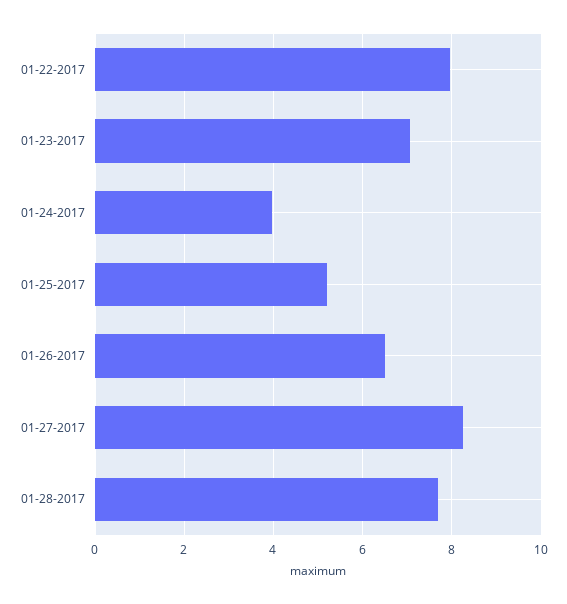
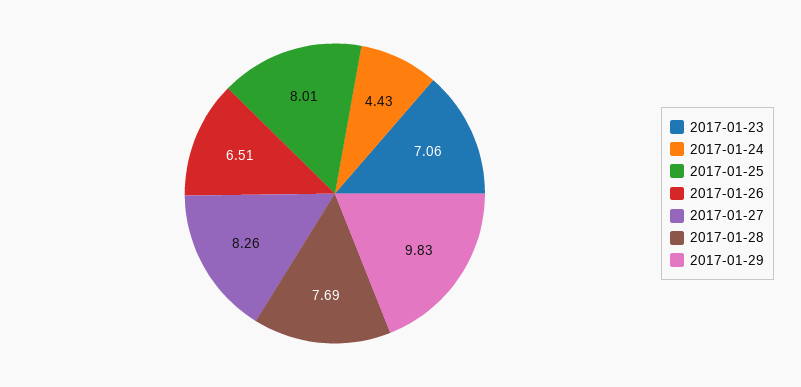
01-22-2017: 8 -> none
01-24-2017: 4 -> 4.43
01-25-2017: 5.2 -> 8.01
2017-01-29: none -> 9.83

